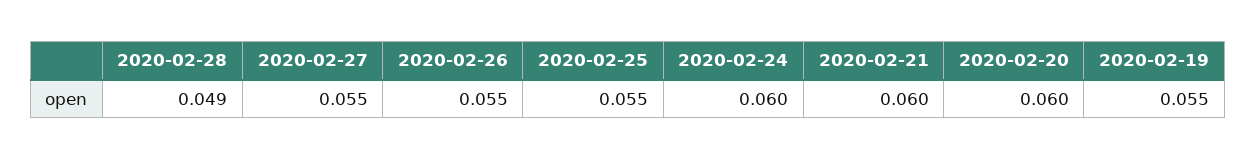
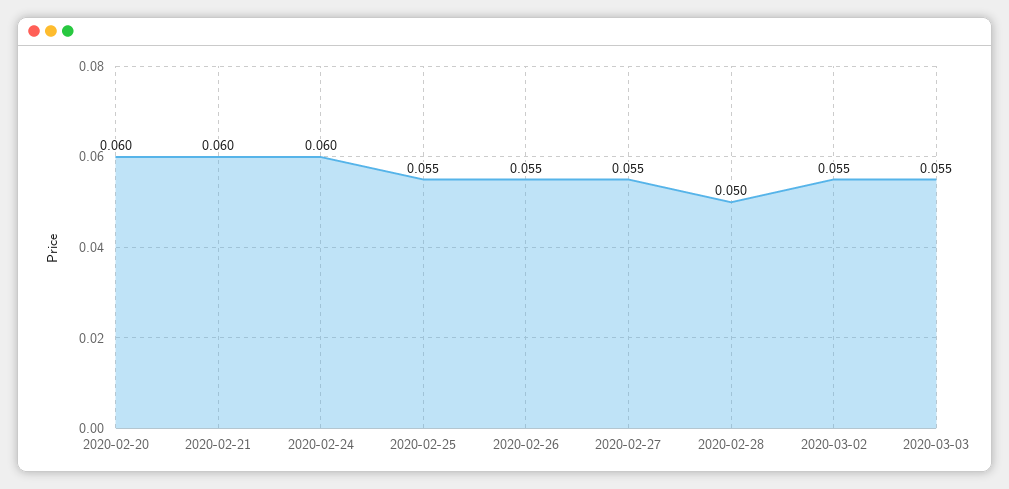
2020-02-28: 0.049 -> 0.05
2020-02-19: 0.055 -> none
2020-03-02: none -> 0.055
2020-03-03: none -> 0.055

